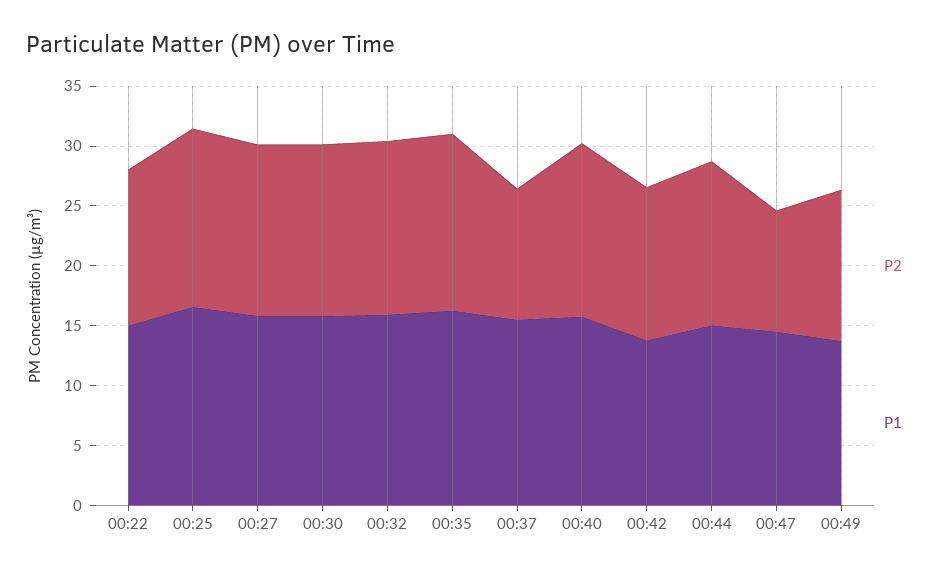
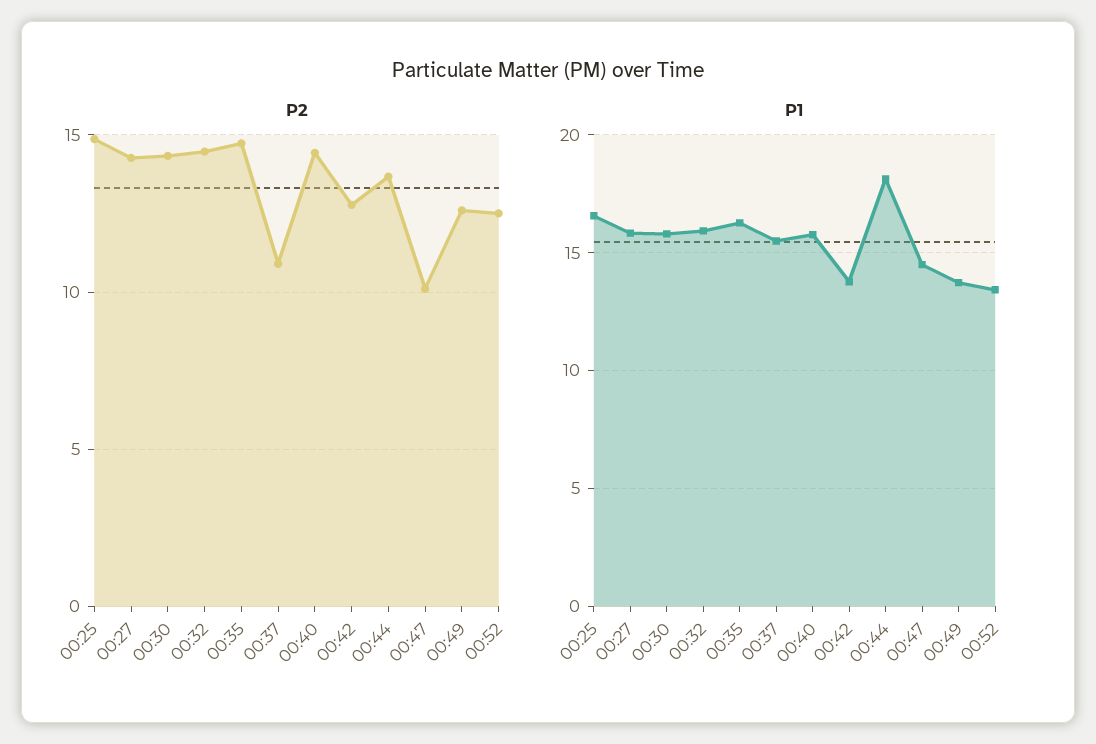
P2, 00:22: 13 -> none
P1, 00:22: 15 -> none
P1, 00:44: 15 -> 18
P2, 00:52: none -> 12.5
P1, 00:52: none -> 13.5

